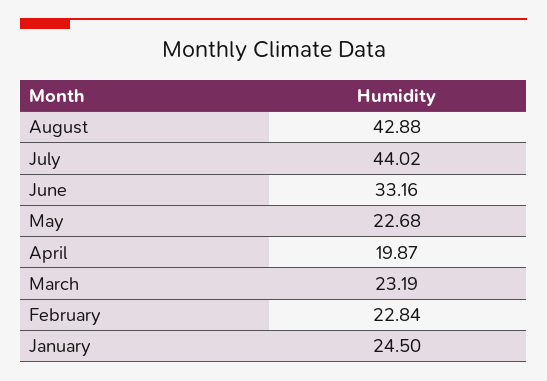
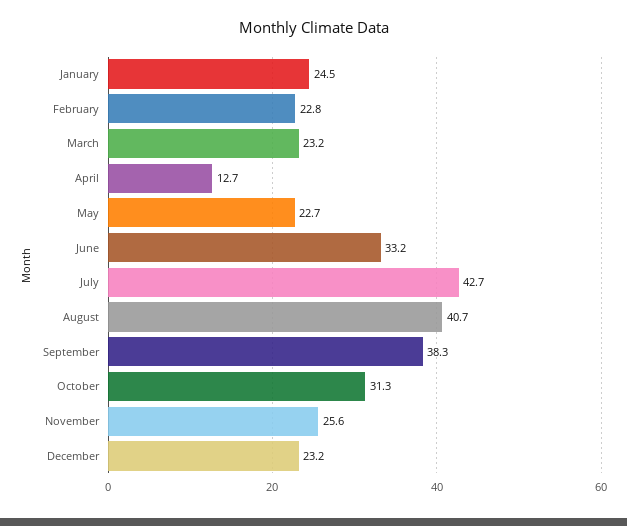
August: 42.88 -> 40.7
July: 44.02 -> 42.7
April: 19.87 -> 12.7
September: none -> 38.3
October: none -> 31.3
November: none -> 25.6
December: none -> 23.2

